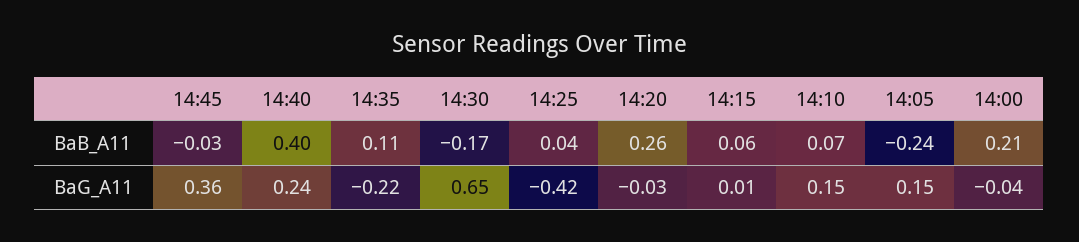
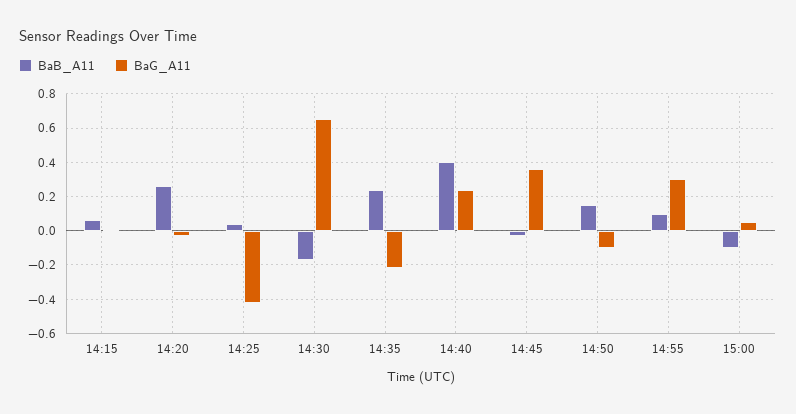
BaB_A11, 14:35: 0.11 -> 0.25
BaB_A11, 14:10: 0.07 -> none
BaB_A11, 14:05: -0.24 -> none
BaB_A11, 14:00: 0.21 -> none
BaG_A11, 14:10: 0.15 -> none
BaG_A11, 14:05: 0.15 -> none
BaG_A11, 14:00: -0.04 -> none
BaB_A11, 14:50: none -> 0.15
BaG_A11, 14:50: none -> -0.1
BaB_A11, 14:55: none -> 0.1
BaG_A11, 14:55: none -> 0.3
BaB_A11, 15:00: none -> -0.1
BaG_A11, 15:00: none -> 0.05

